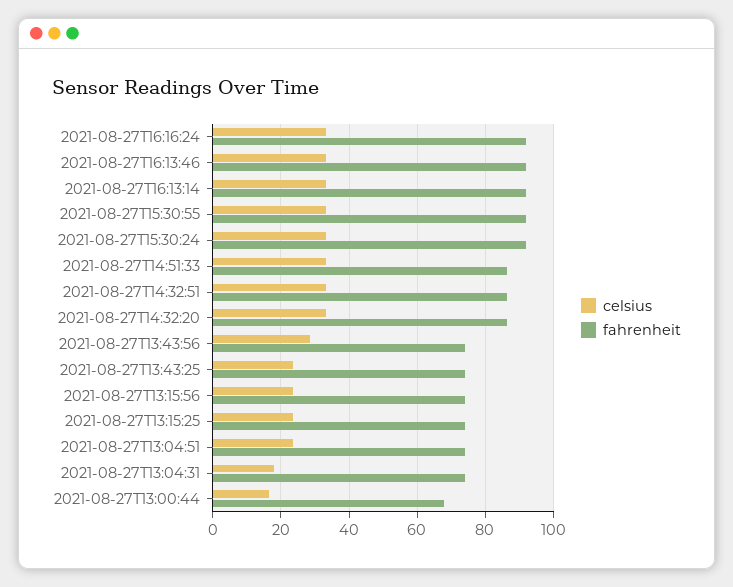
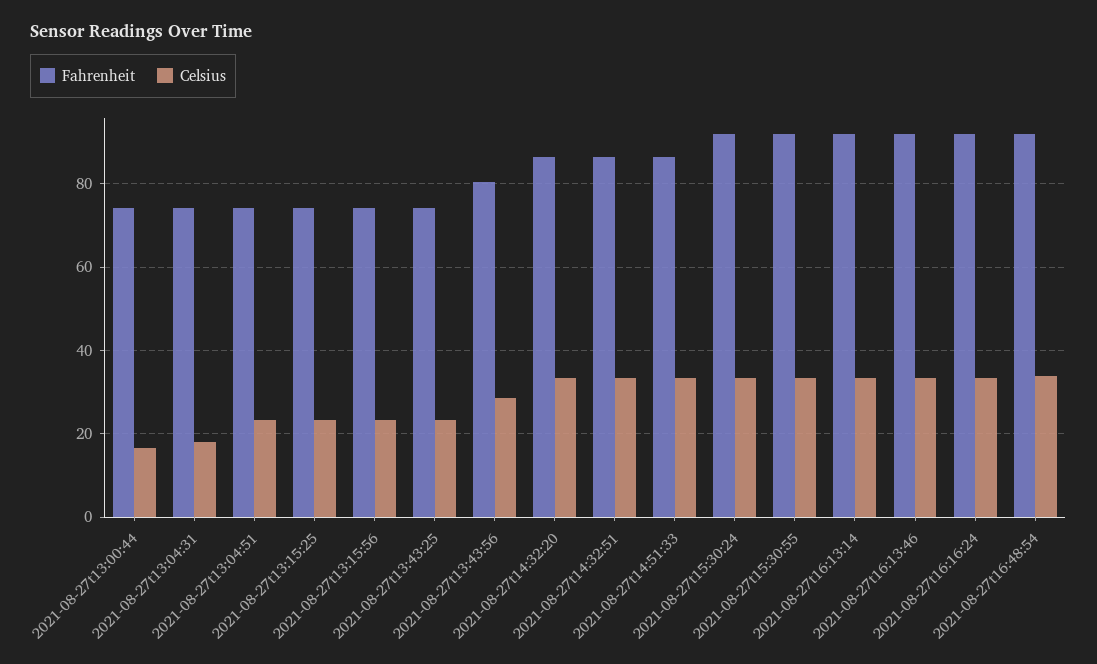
fahrenheit, 2021-08-27T13:43:56: 74 -> 80
fahrenheit, 2021-08-27T13:00:44: 68 -> 74
fahrenheit, 2021-08-27t16:48:54: none -> 92
celsius, 2021-08-27t16:48:54: none -> 34

